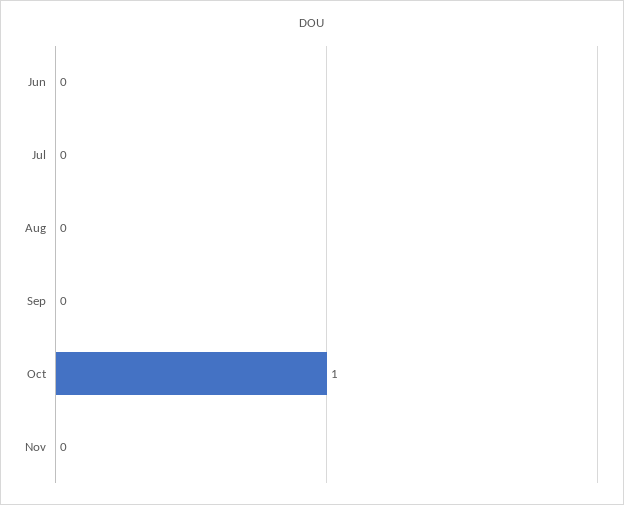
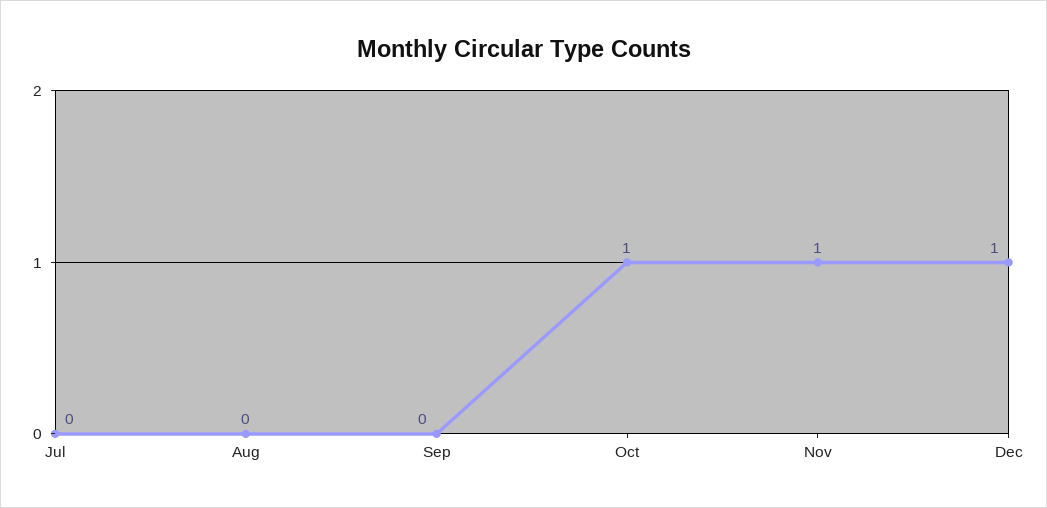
Jun: 0 -> none
Nov: 0 -> 1
Dec: none -> 1

